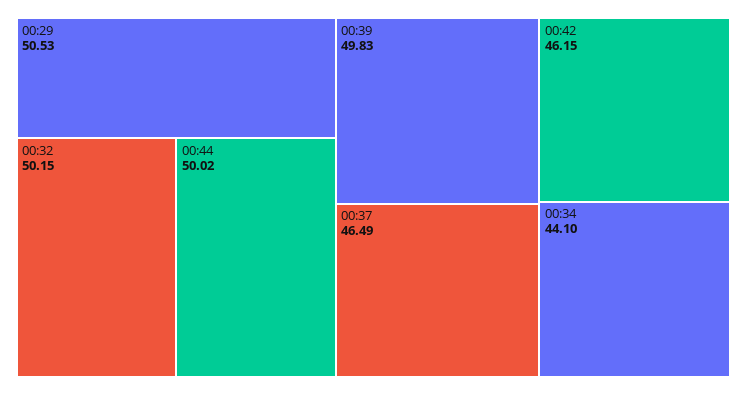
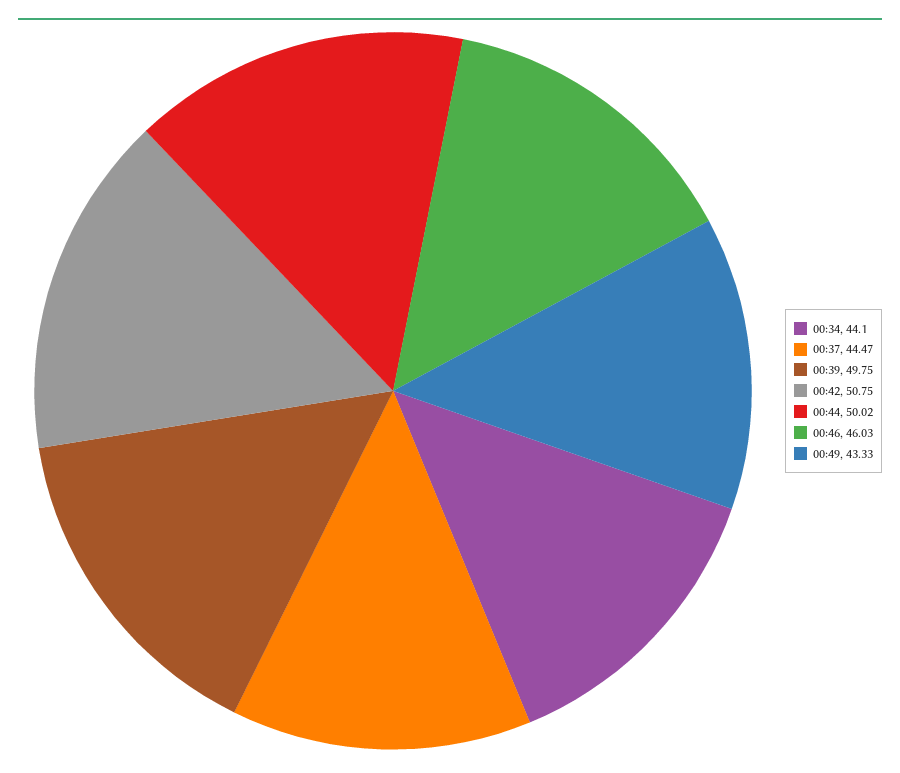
00:29: 50.53 -> none
00:32: 50.15 -> none
00:39: 49.83 -> 49.75
00:37: 46.49 -> 44.47
00:42: 46.15 -> 50.75
00:46: none -> 46.03
00:49: none -> 43.33

